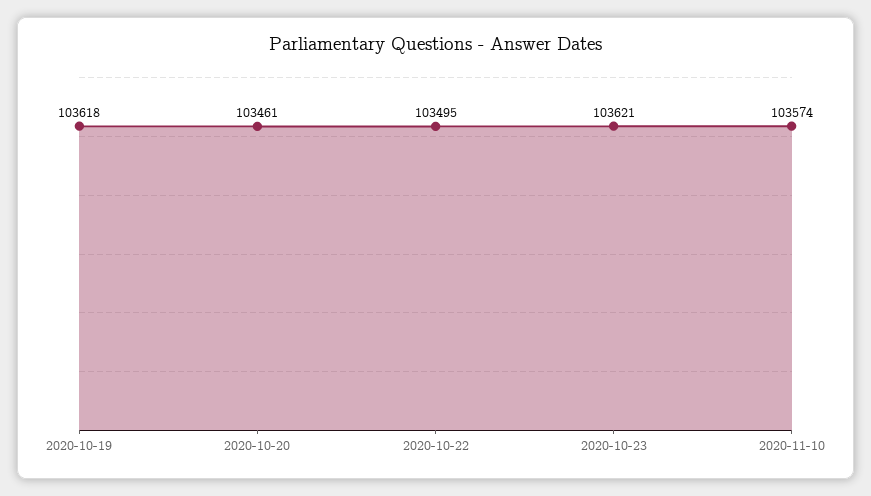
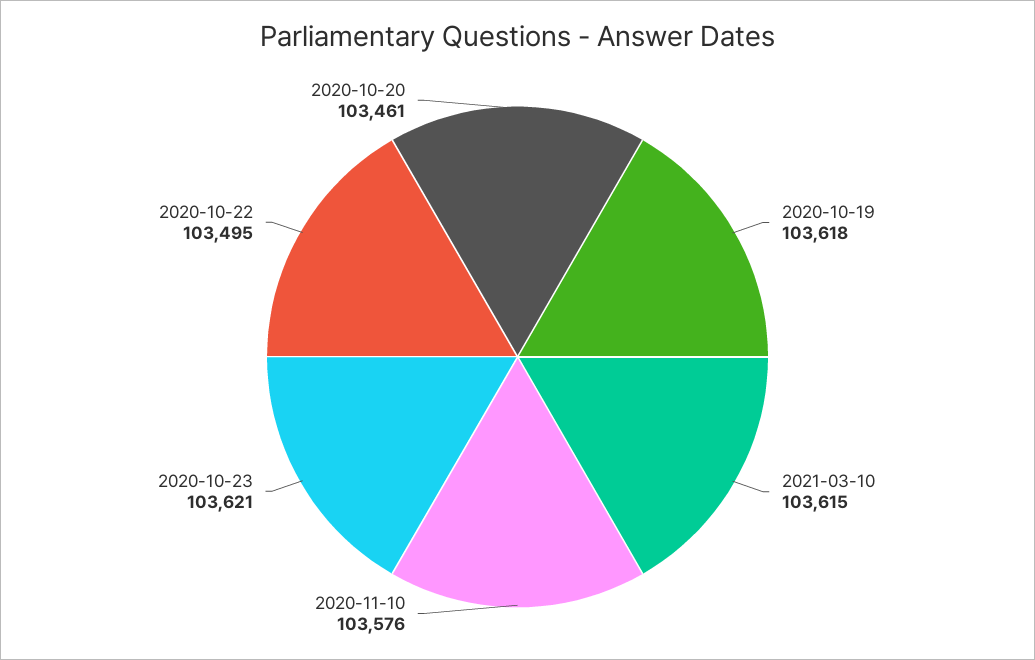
2020-11-10: 103574 -> 103576
2021-03-10: none -> 103615

